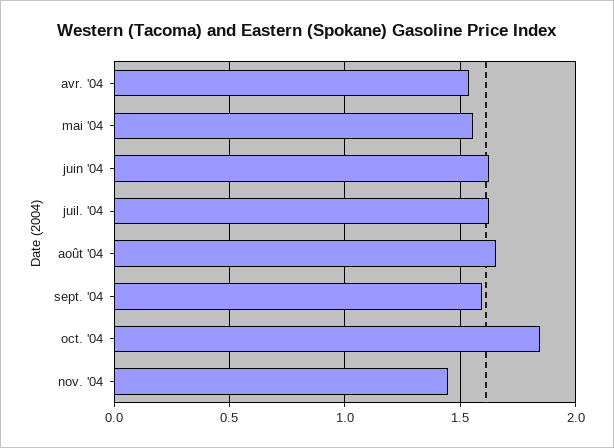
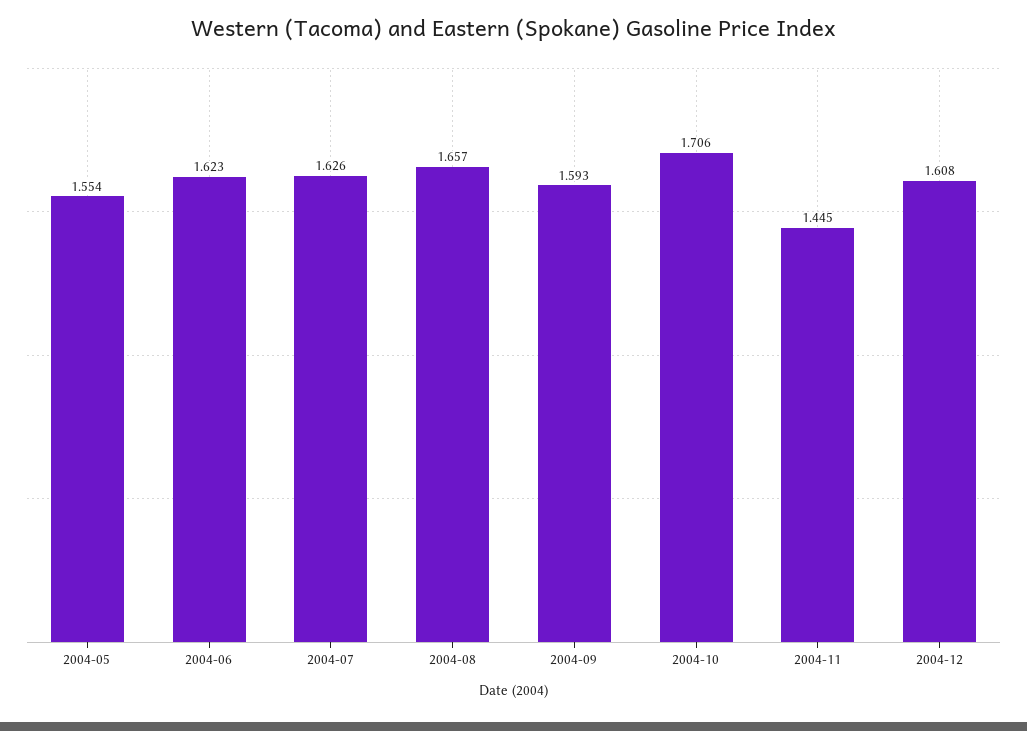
avr. '04: 1.55 -> none
oct. '04: 1.85 -> 1.706
2004-12: none -> 1.608

